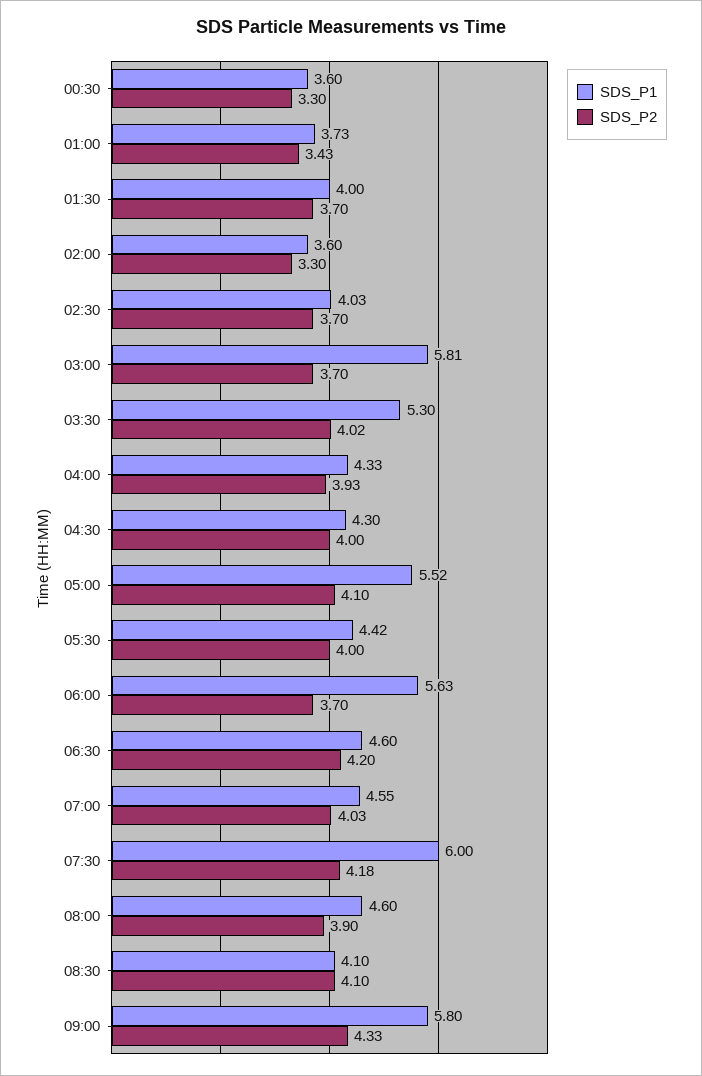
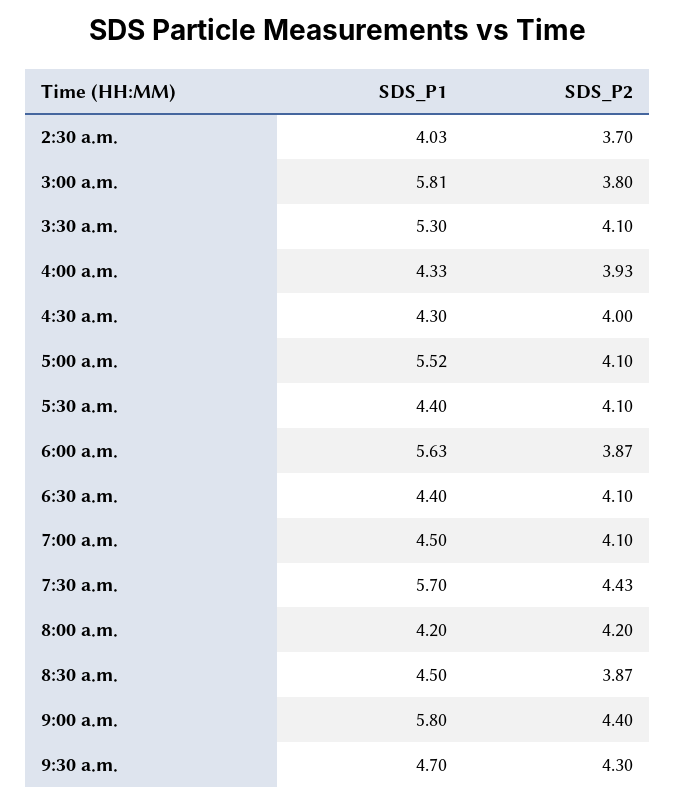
SDS_P1, 00:30: 3.6 -> none
SDS_P2, 00:30: 3.3 -> none
SDS_P1, 01:00: 3.73 -> none
SDS_P2, 01:00: 3.43 -> none
SDS_P1, 01:30: 4 -> none
SDS_P2, 01:30: 3.7 -> none
SDS_P1, 02:00: 3.6 -> none
SDS_P2, 02:00: 3.3 -> none
SDS_P2, 03:00: 3.7 -> 3.8
SDS_P2, 03:30: 4.02 -> 4.1
SDS_P1, 05:30: 4.42 -> 4.4
SDS_P2, 05:30: 4 -> 4.1
SDS_P2, 06:00: 3.7 -> 3.87
SDS_P1, 06:30: 4.6 -> 4.4
SDS_P2, 06:30: 4.2 -> 4.1
SDS_P1, 07:00: 4.55 -> 4.5
SDS_P2, 07:00: 4.03 -> 4.1
SDS_P1, 07:30: 6 -> 5.7
SDS_P2, 07:30: 4.18 -> 4.43
SDS_P1, 08:00: 4.6 -> 4.2
SDS_P2, 08:00: 3.9 -> 4.2
SDS_P1, 08:30: 4.1 -> 4.5
SDS_P2, 08:30: 4.1 -> 3.87
SDS_P2, 09:00: 4.33 -> 4.4
SDS_P1, 9:30 a.m.: none -> 4.7
SDS_P2, 9:30 a.m.: none -> 4.3

